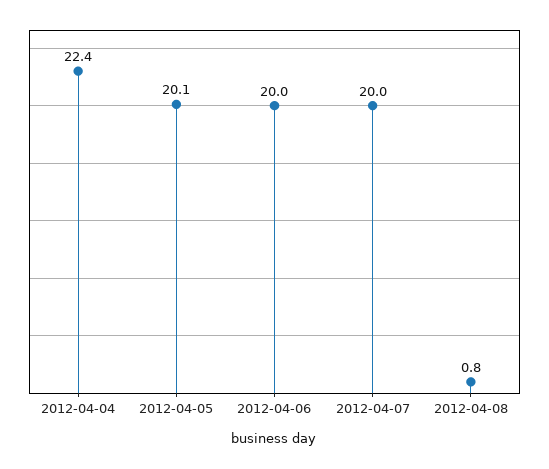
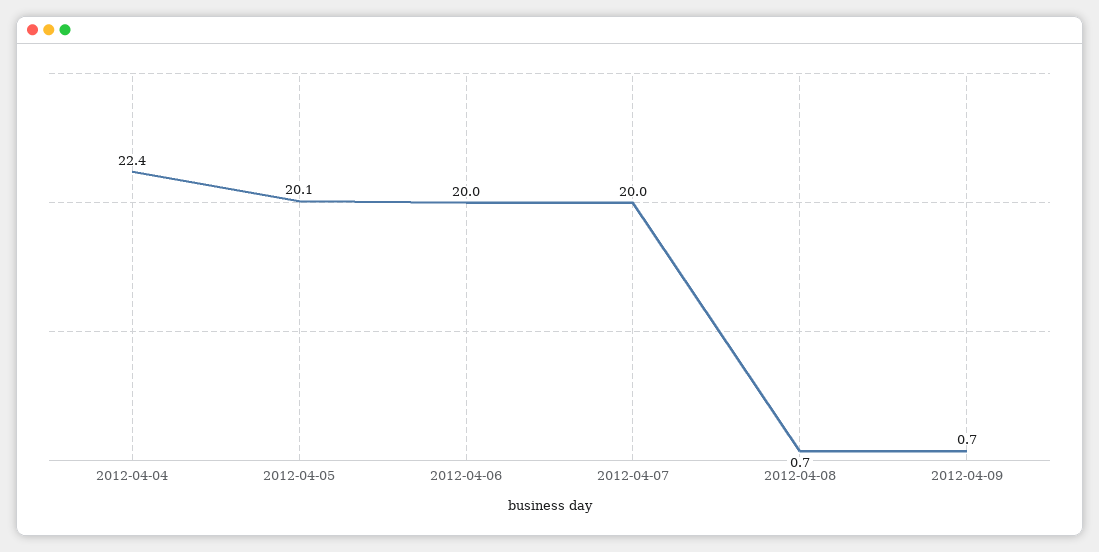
2012-04-08: 0.8 -> 0.7
2012-04-09: none -> 0.7

